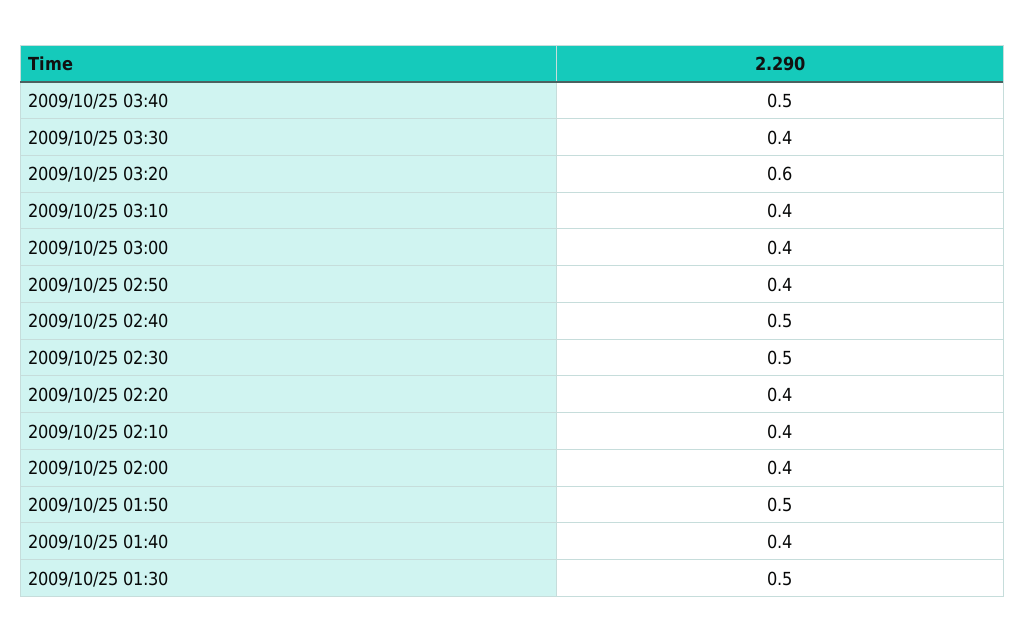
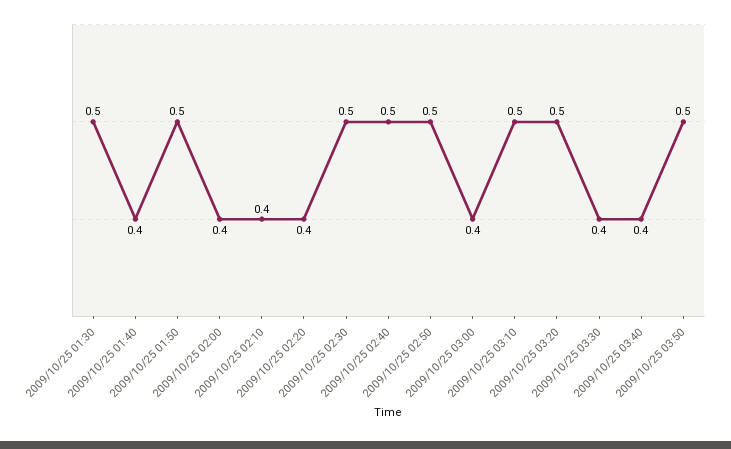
2009/10/25 03:40: 0.5 -> 0.4
2009/10/25 03:20: 0.6 -> 0.5
2009/10/25 03:10: 0.4 -> 0.5
2009/10/25 02:50: 0.4 -> 0.5
2009/10/25 03:50: none -> 0.5

